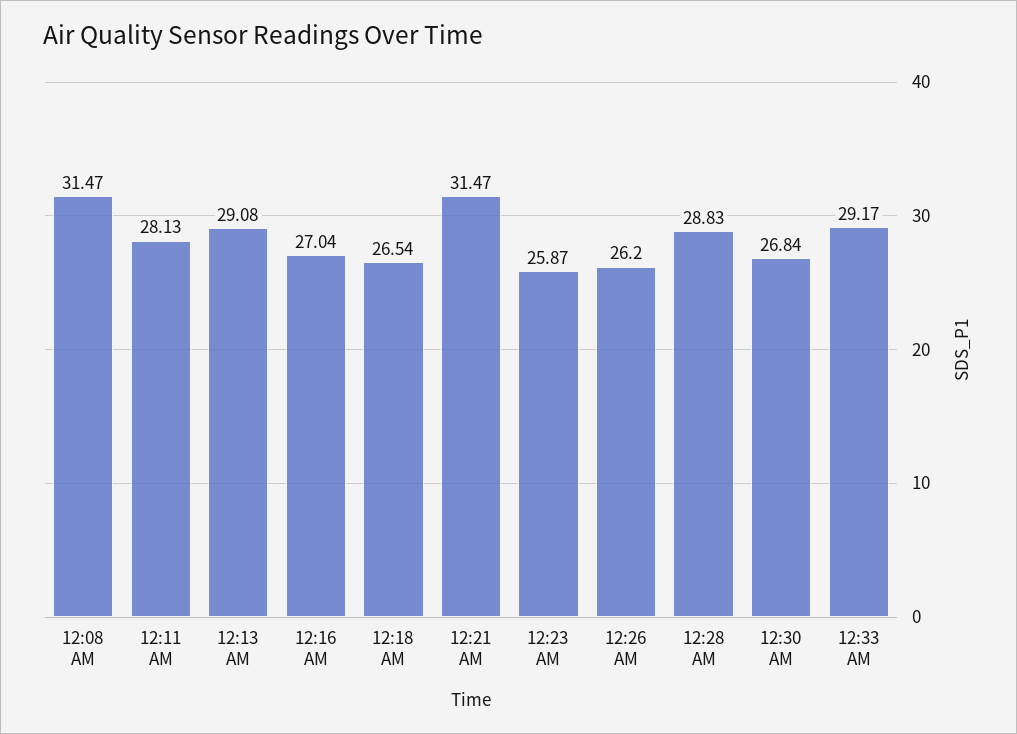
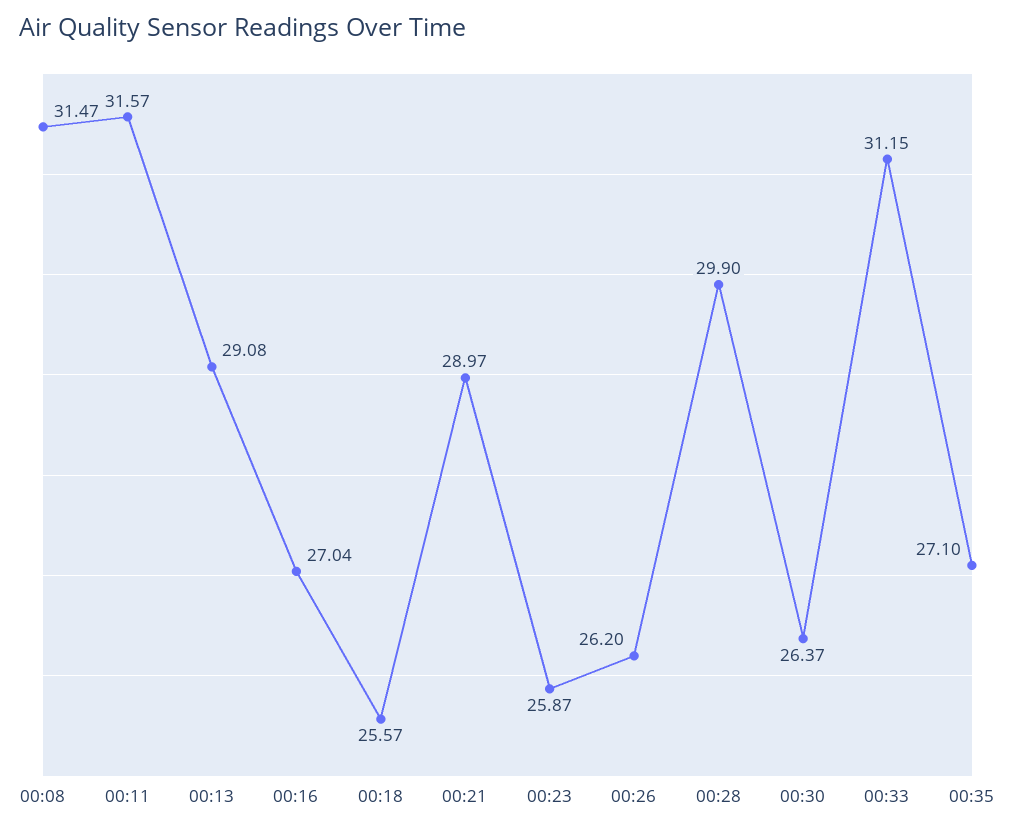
12:11 AM: 28.13 -> 31.57
12:18 AM: 26.54 -> 25.57
12:21 AM: 31.47 -> 28.97
12:28 AM: 28.83 -> 29.9
12:30 AM: 26.84 -> 26.37
12:33 AM: 29.17 -> 31.15
00:35: none -> 27.1

